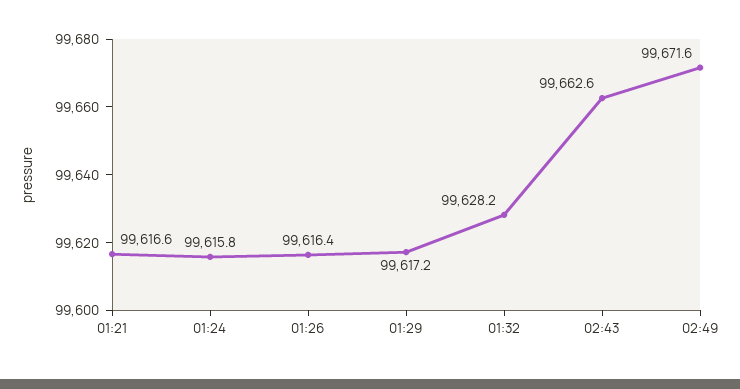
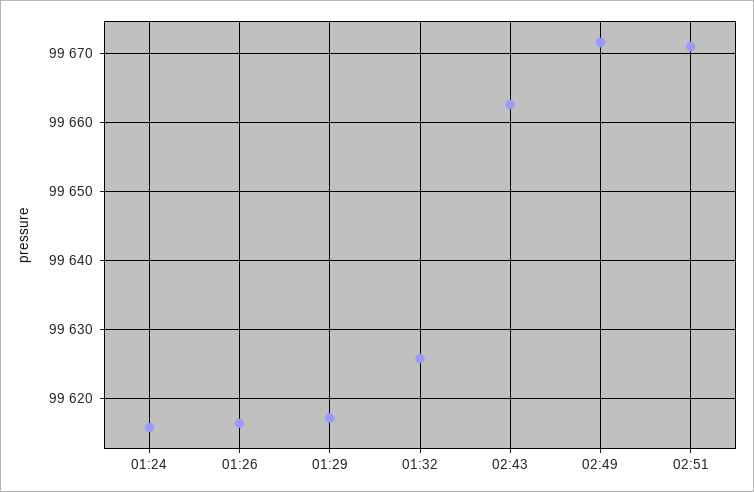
01:21: 99616.6 -> none
01:32: 99628.2 -> 99626
02:51: none -> 99671

